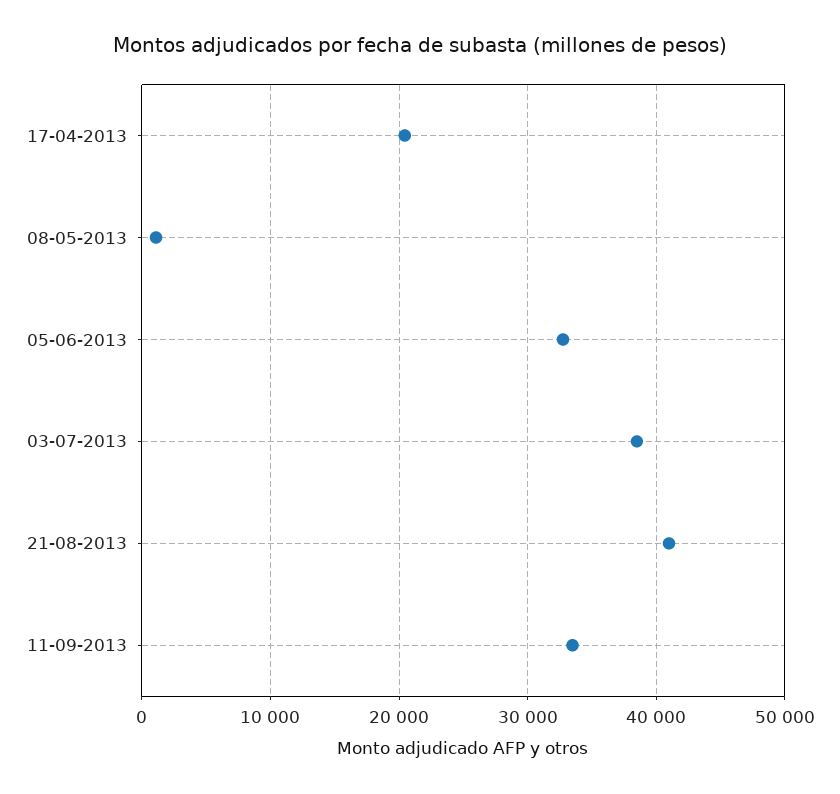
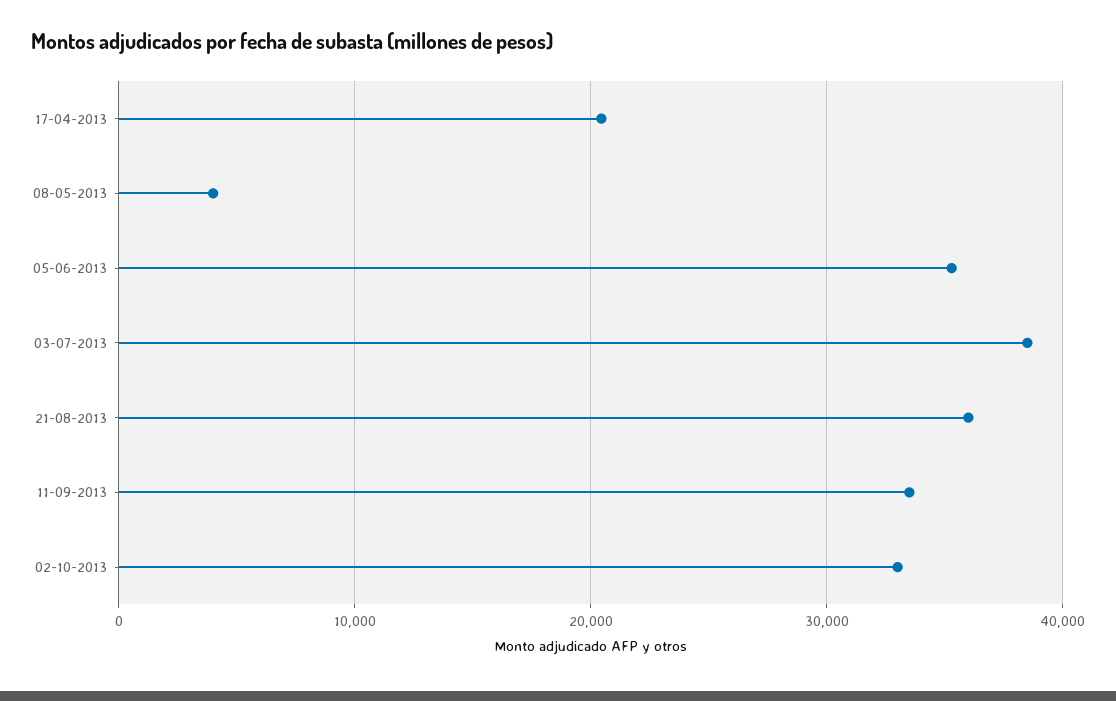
08-05-2013: 1000 -> 4000
05-06-2013: 33000 -> 35000
21-08-2013: 41000 -> 36000
02-10-2013: none -> 33000

